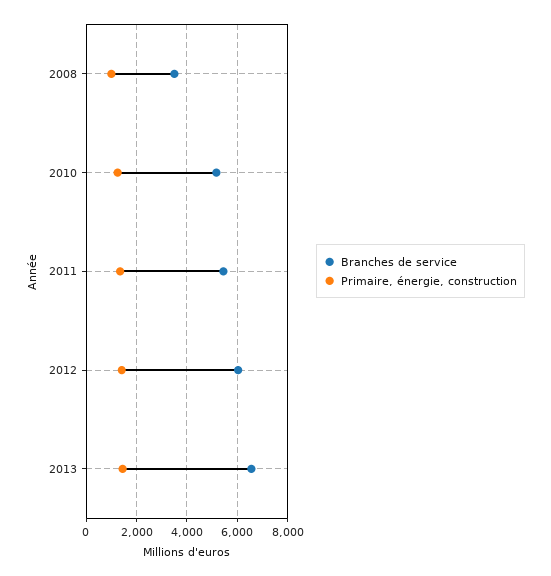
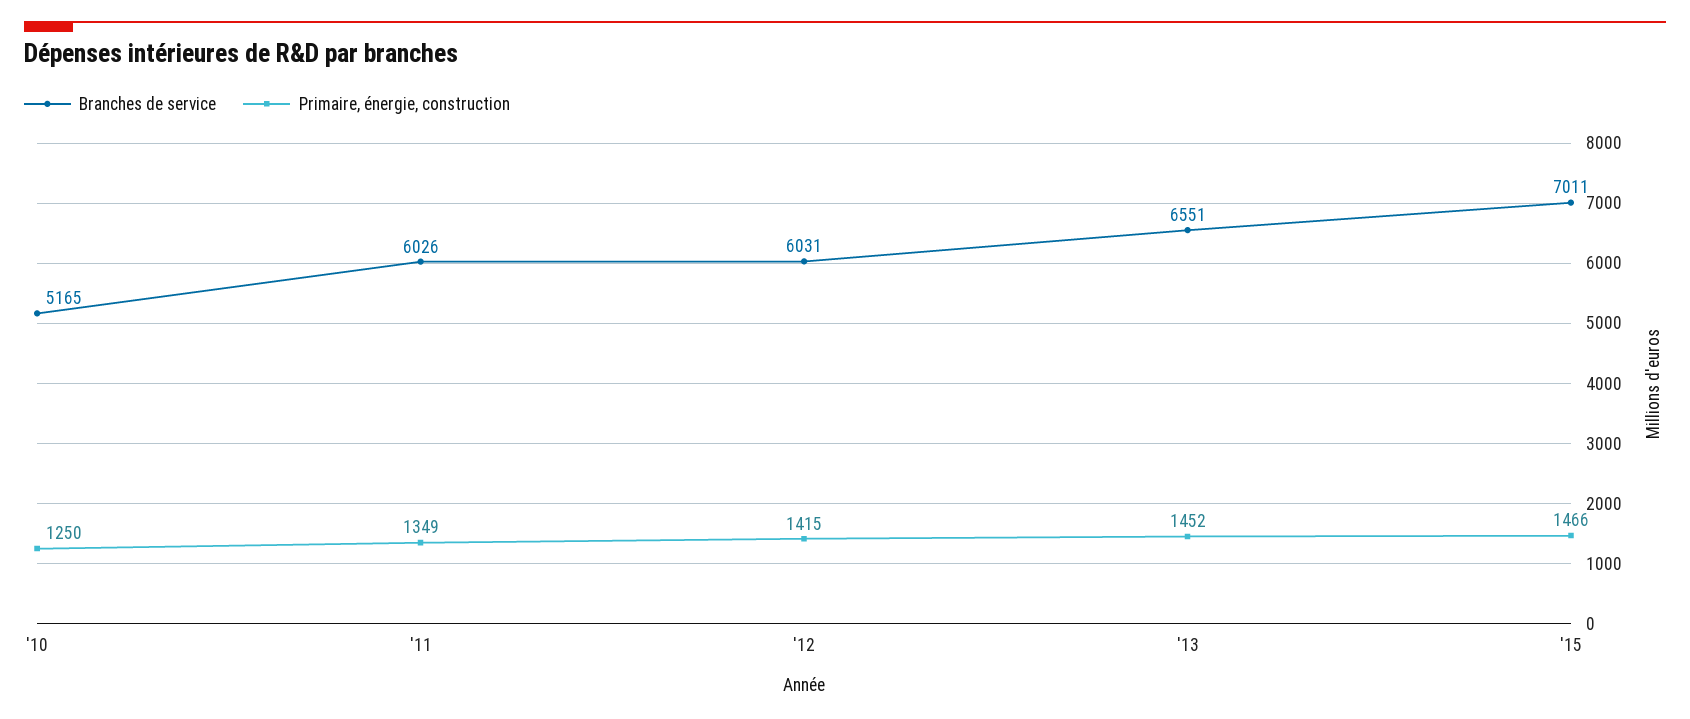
Branches de service, 2008: 3500 -> none
Primaire, énergie, construction, 2008: 1000 -> none
Branches de service, 2011: 5500 -> 6026
Branches de service, '15: none -> 7011
Primaire, énergie, construction, '15: none -> 1466

